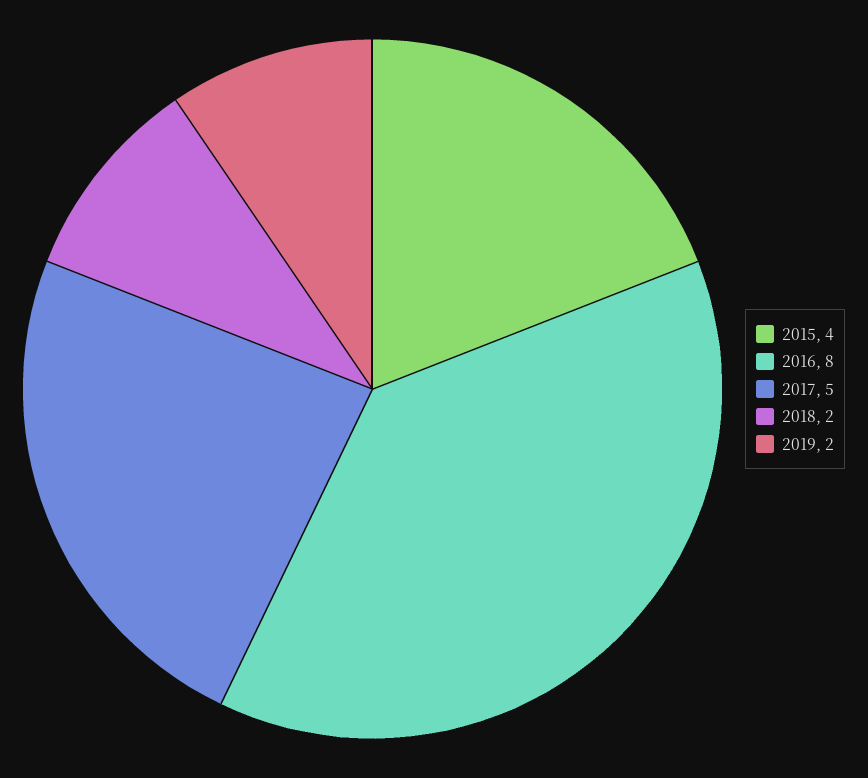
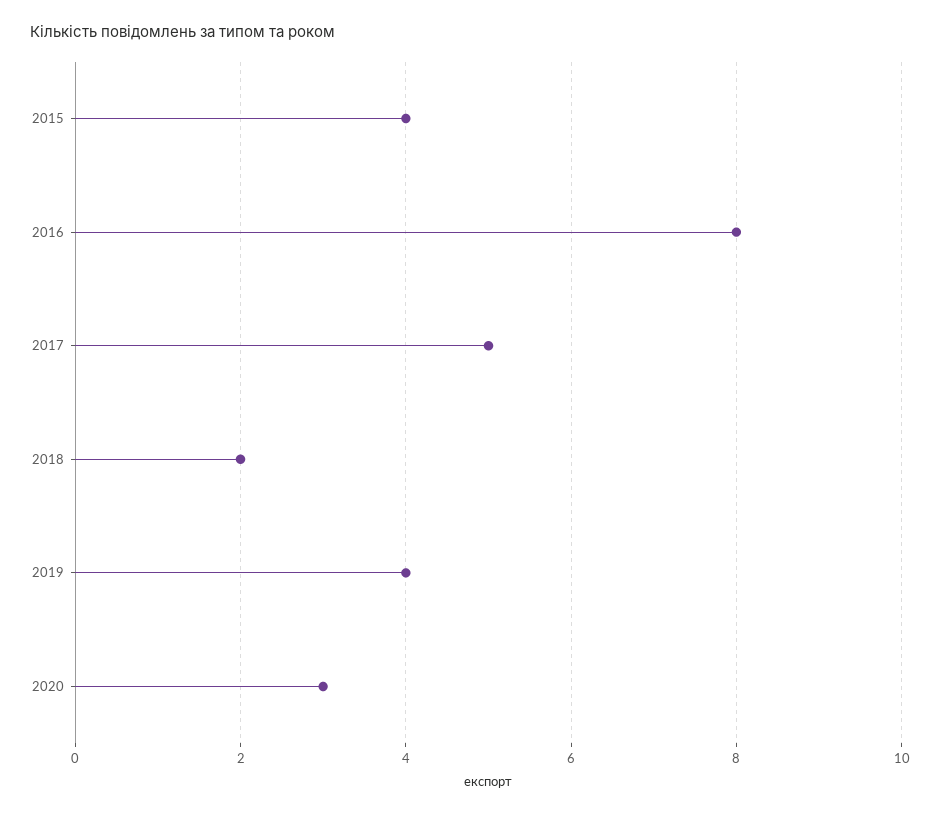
2019: 2 -> 4
2020: none -> 3

